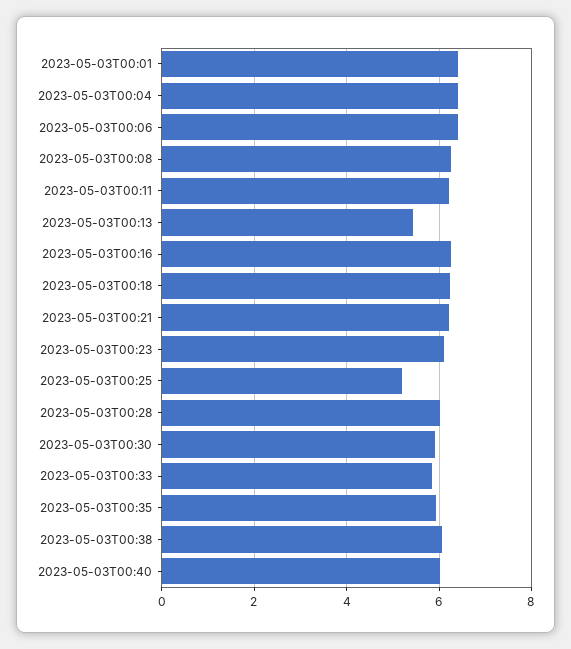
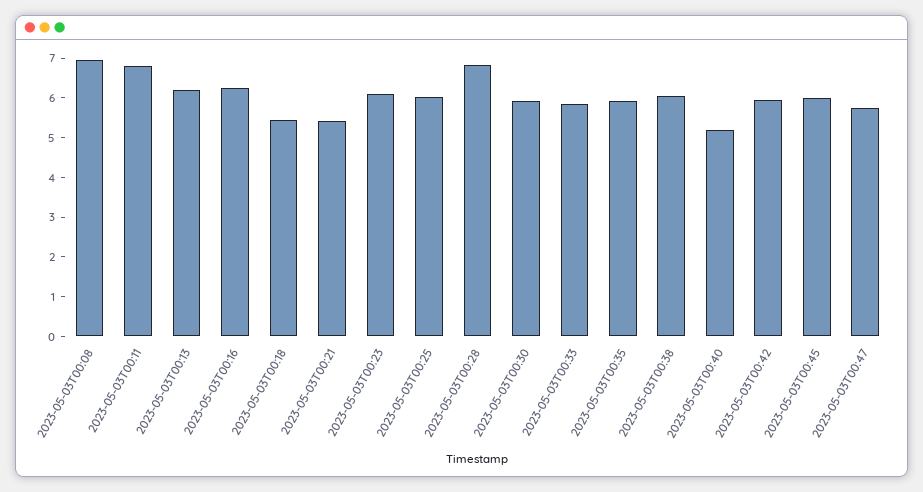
2023-05-03T00:01: 6.4 -> none
2023-05-03T00:04: 6.4 -> none
2023-05-03T00:06: 6.4 -> none
2023-05-03T00:08: 6.2 -> 7
2023-05-03T00:11: 6.2 -> 6.75
2023-05-03T00:13: 5.4 -> 6.25
2023-05-03T00:18: 6.2 -> 5.5
2023-05-03T00:21: 6.2 -> 5.5
2023-05-03T00:25: 5.2 -> 6
2023-05-03T00:28: 6 -> 6.75
2023-05-03T00:40: 6 -> 5.25
2023-05-03T00:42: none -> 6
2023-05-03T00:45: none -> 6
2023-05-03T00:47: none -> 5.75

